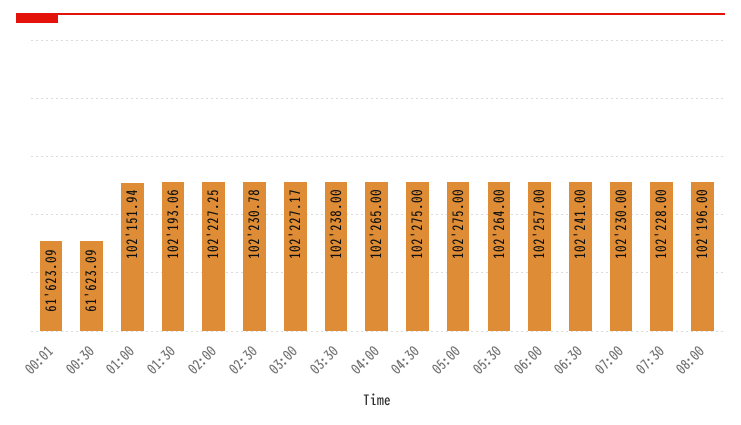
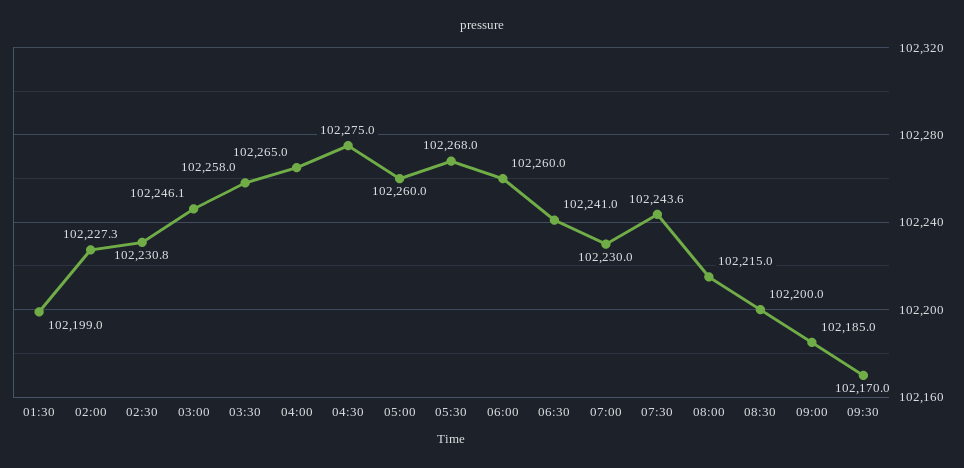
00:01: 61623.09 -> none
00:30: 61623.09 -> none
01:00: 102151.94 -> none
01:30: 102193.06 -> 102199
03:00: 102227.17 -> 102246.1
03:30: 102238 -> 102258
05:00: 102275 -> 102260
05:30: 102264 -> 102268
06:00: 102257 -> 102260
07:30: 102228 -> 102243.6
08:00: 102196 -> 102215
08:30: none -> 102200
09:00: none -> 102185
09:30: none -> 102170

